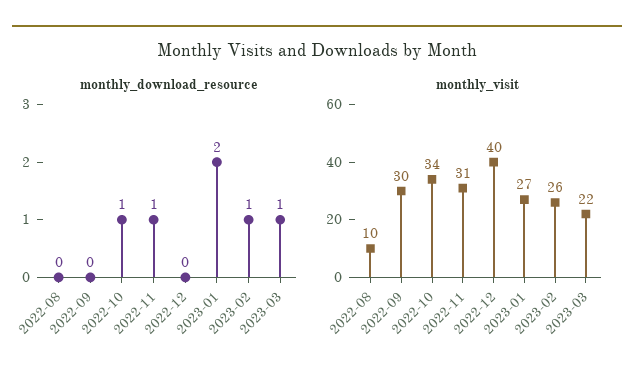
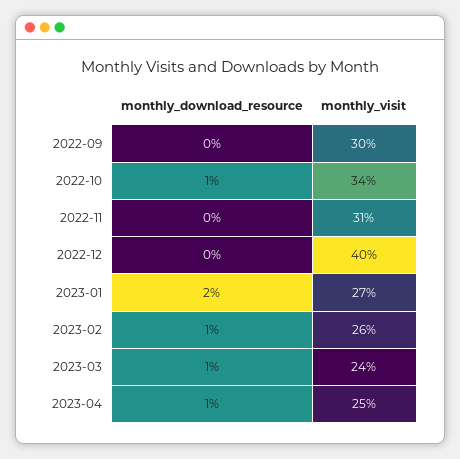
monthly_download_resource, 2022-08: 0 -> none
monthly_download_resource, 2022-11: 1 -> 0
monthly_visit, 2022-08: 10 -> none
monthly_visit, 2023-03: 22 -> 24
monthly_download_resource, 2023-04: none -> 1
monthly_visit, 2023-04: none -> 25

